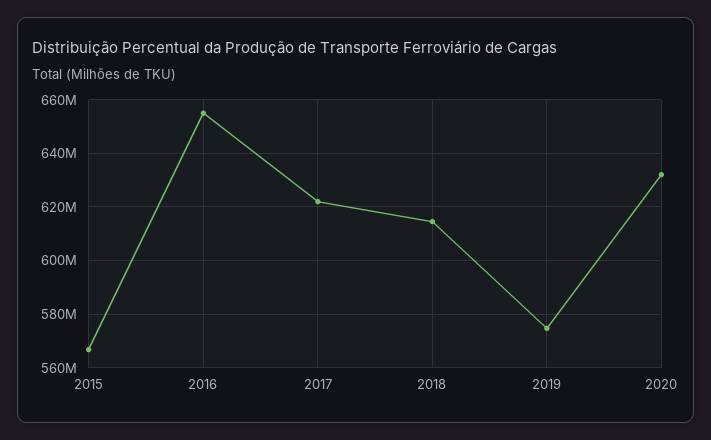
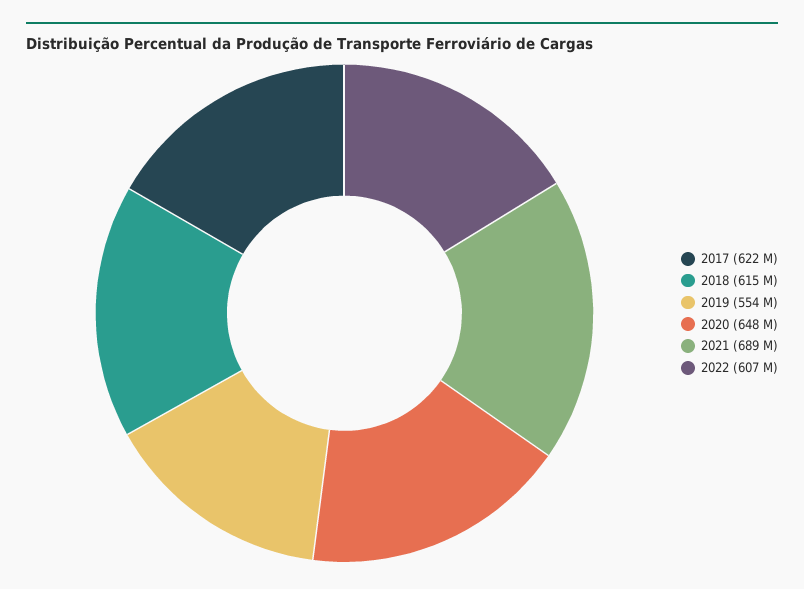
2015: 567500000 -> none
2016: 655000000 -> none
2019: 575000000 -> 554000000
2020: 632500000 -> 648000000
2021: none -> 689000000
2022: none -> 607000000

